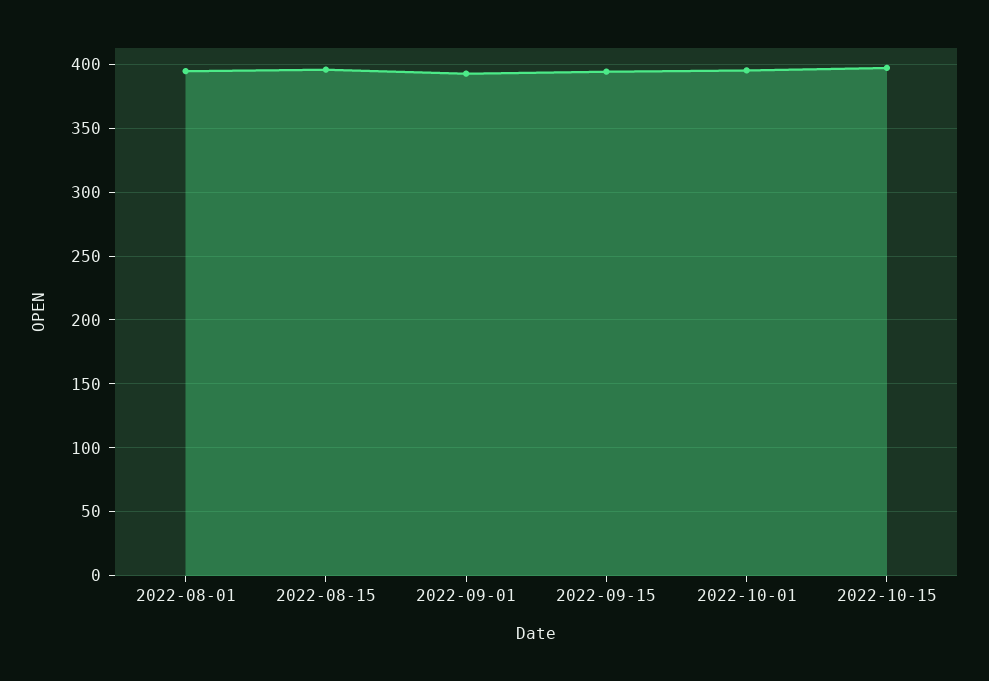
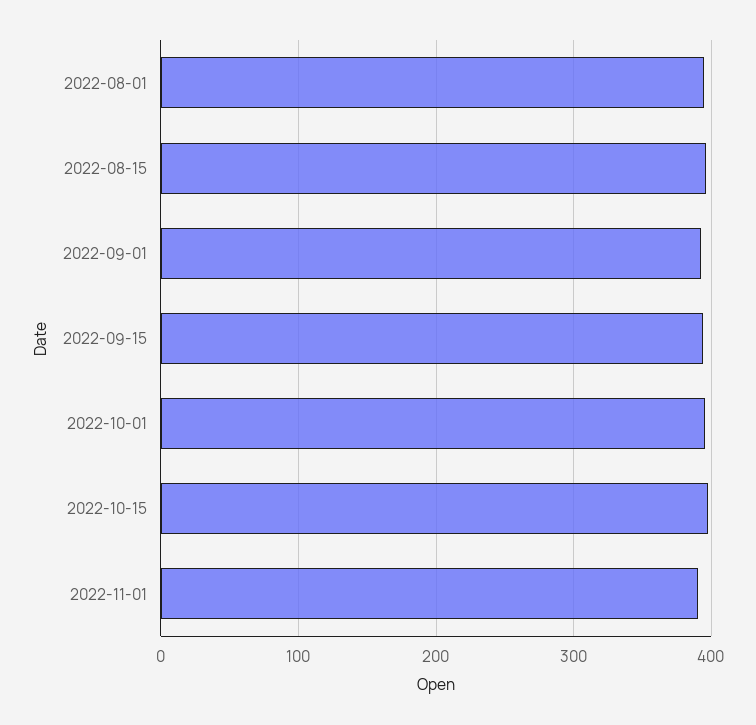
2022-11-01: none -> 390

